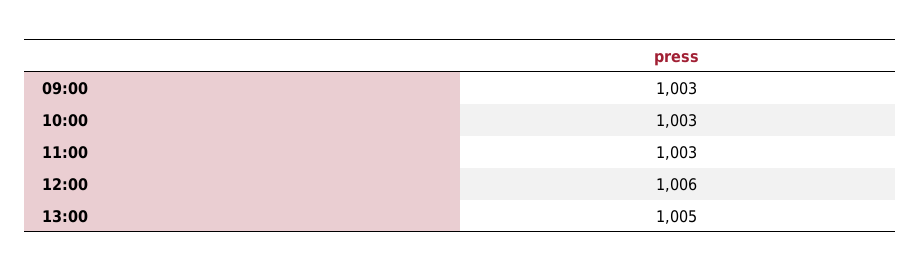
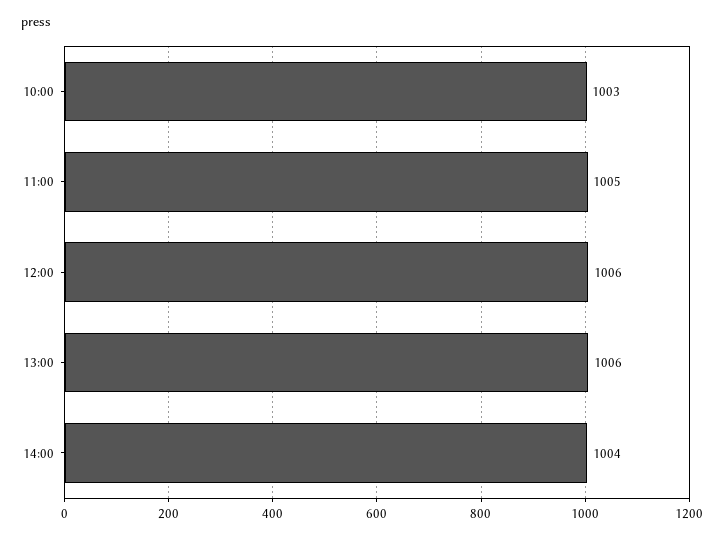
09:00: 1003 -> none
11:00: 1003 -> 1005
13:00: 1005 -> 1006
14:00: none -> 1004

